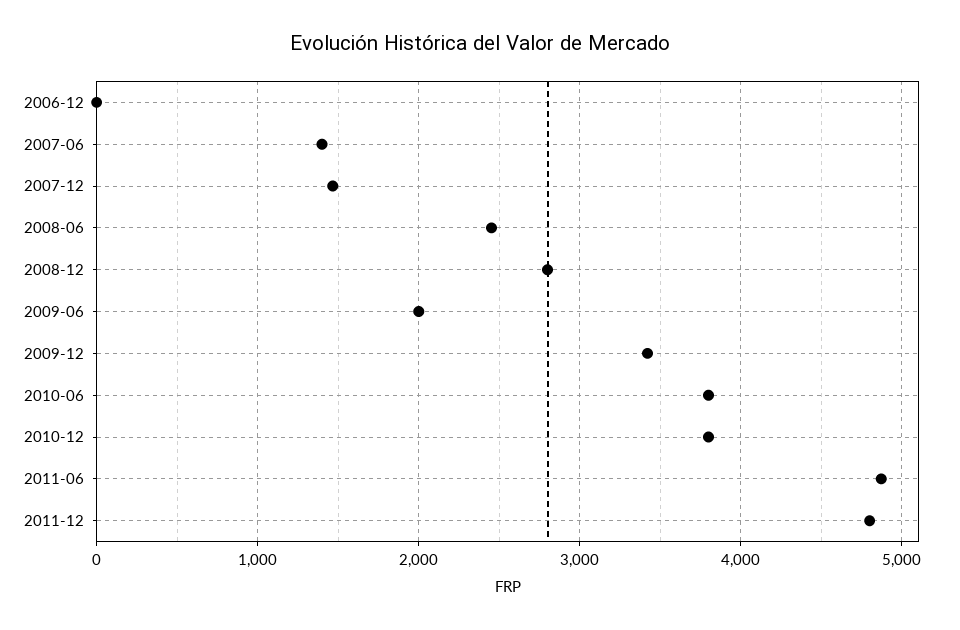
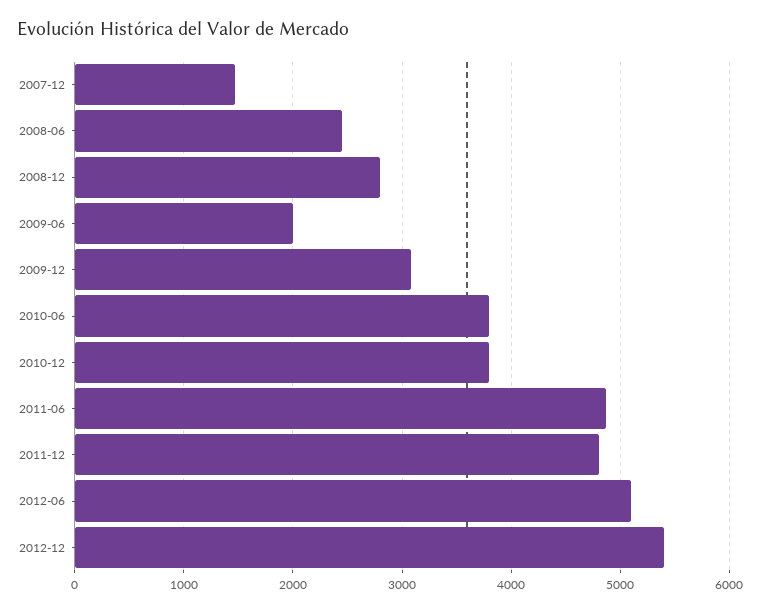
2006-12: 0 -> none
2007-06: 1400 -> none
2009-12: 3400 -> 3100
2012-06: none -> 5100
2012-12: none -> 5400

